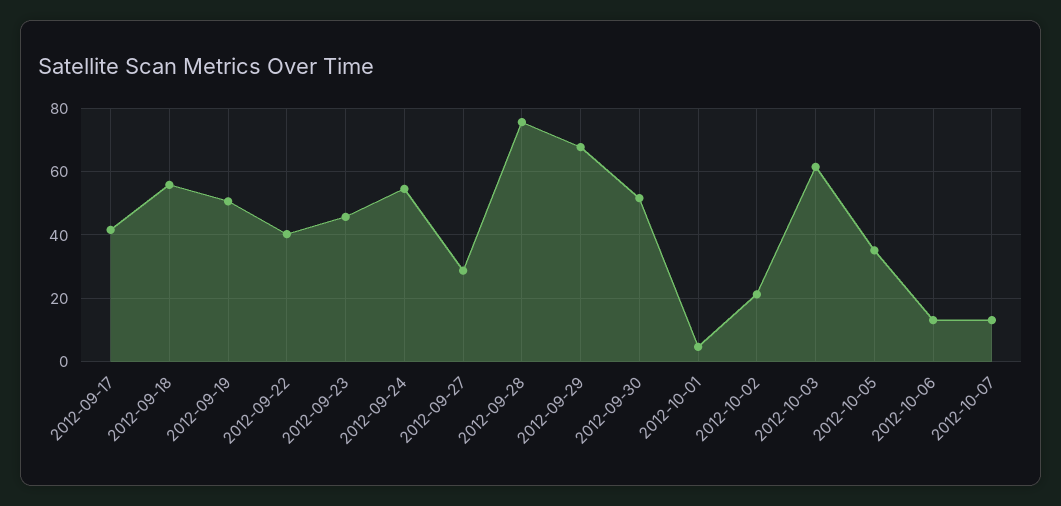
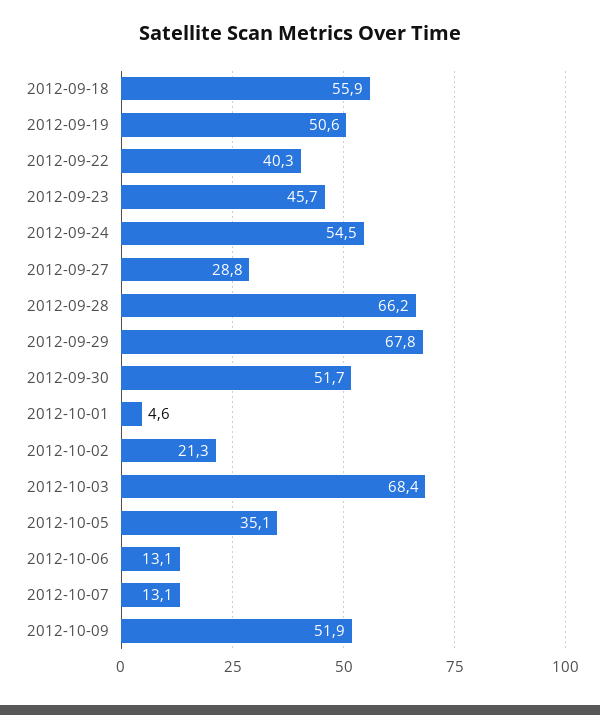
2012-09-17: 42 -> none
2012-09-28: 76 -> 66.2
2012-10-03: 62 -> 68.4
2012-10-09: none -> 51.9

